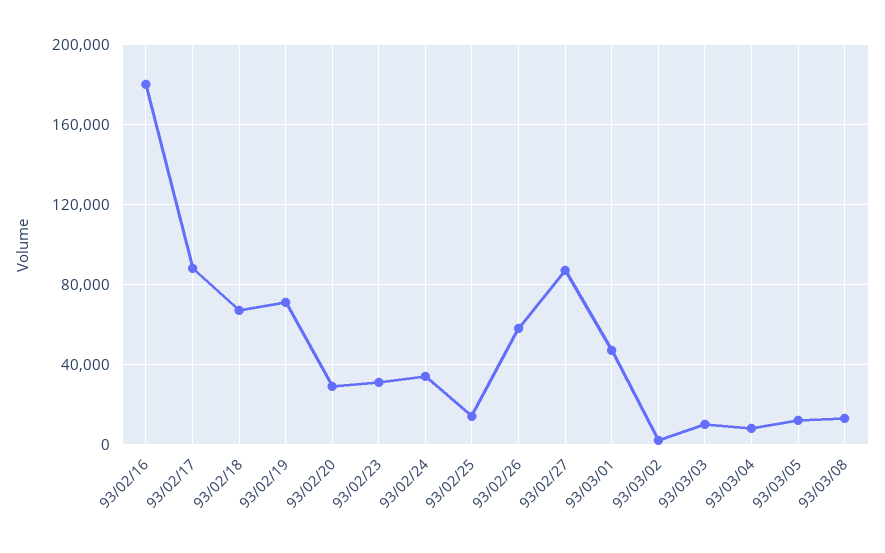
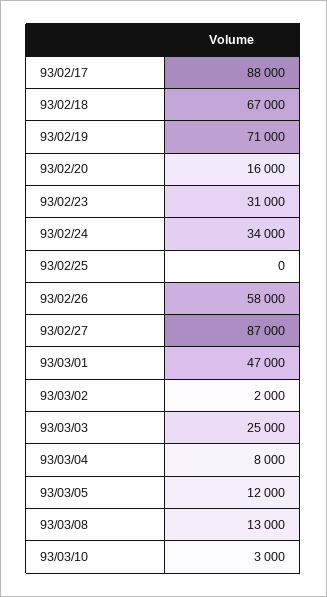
93/02/16: 180000 -> none
93/02/20: 30000 -> 16000
93/02/25: 15000 -> 0
93/03/03: 10000 -> 25000
93/03/10: none -> 3000

